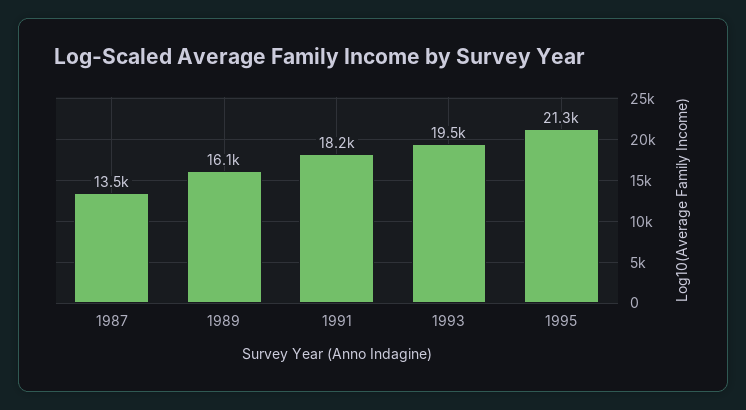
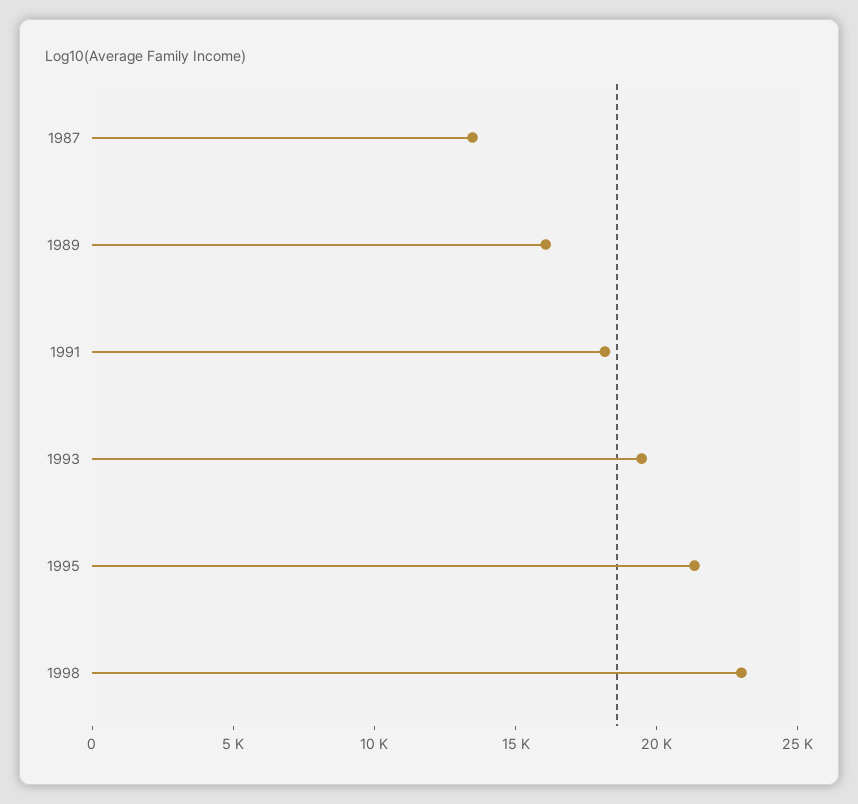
1998: none -> 23000

